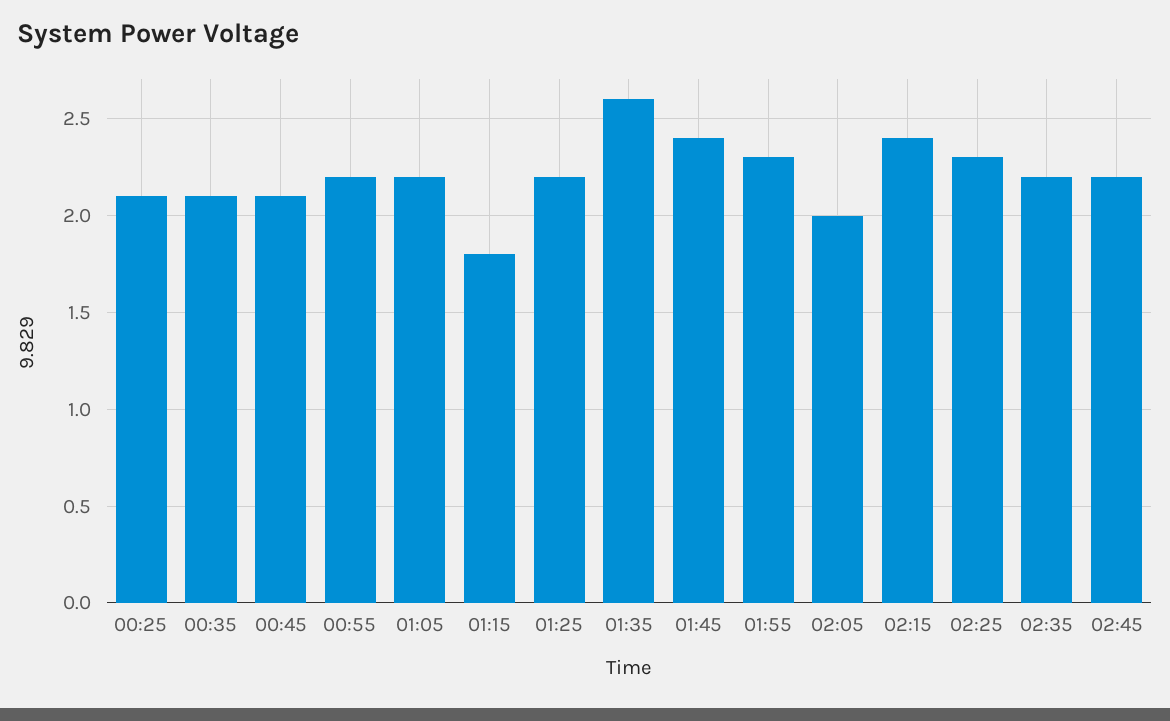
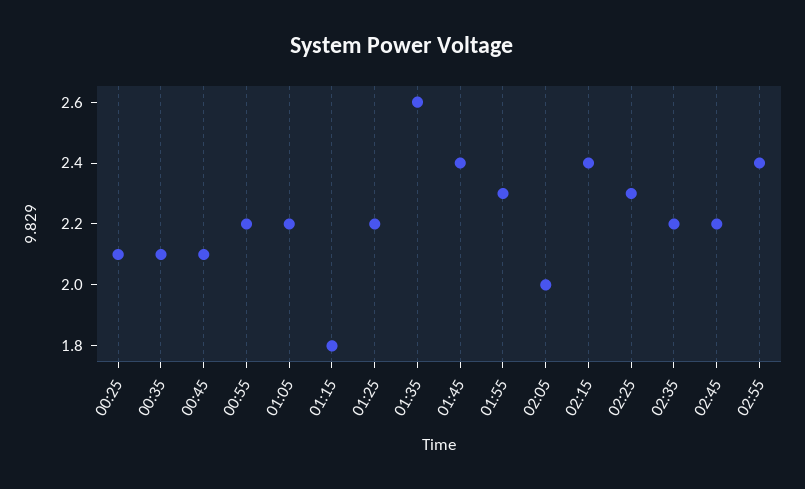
02:55: none -> 2.4

